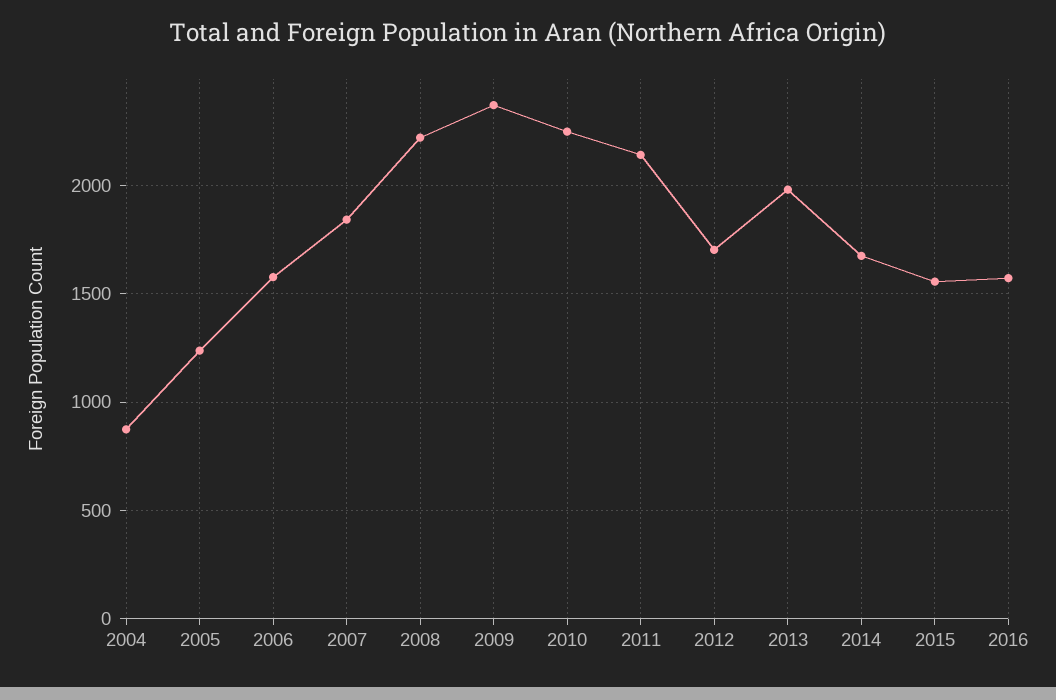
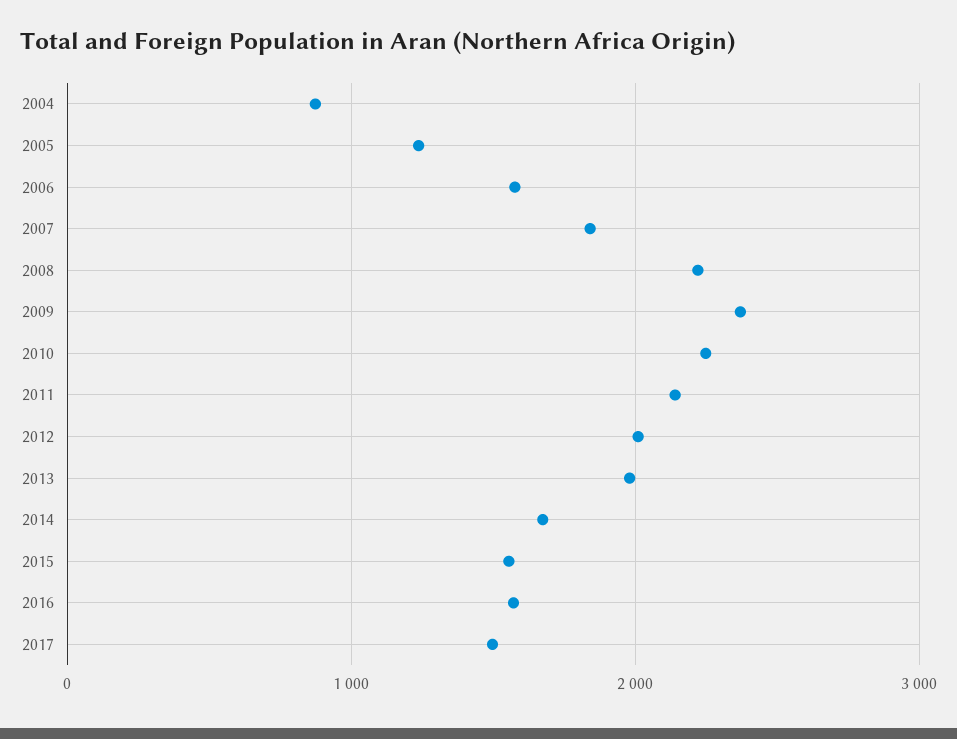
2012: 1700 -> 2000
2017: none -> 1500

